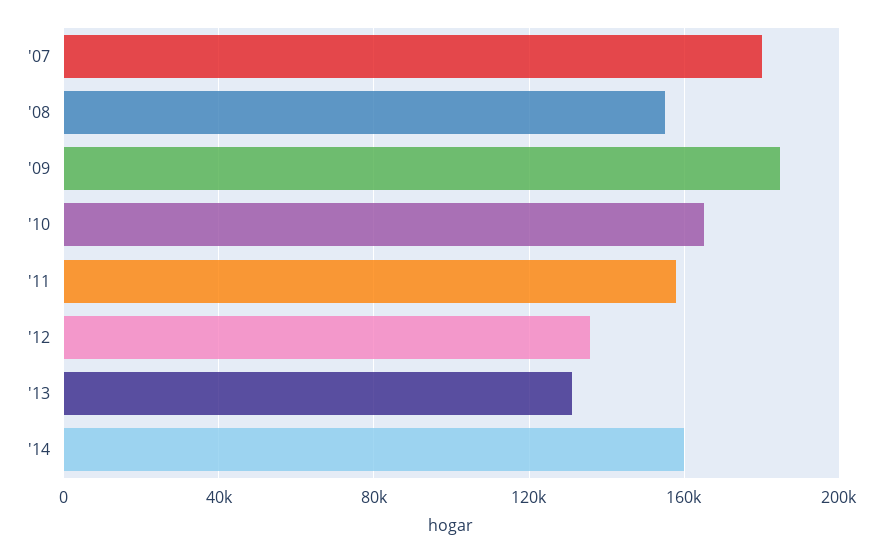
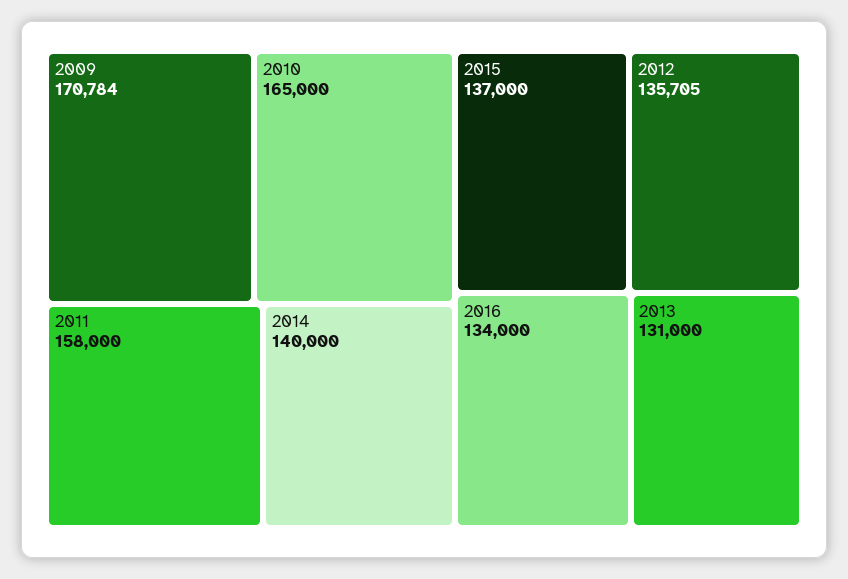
'07: 180000 -> none
'08: 155000 -> none
'09: 185000 -> 170784
'14: 160000 -> 140000
2015: none -> 137000
2016: none -> 134000

